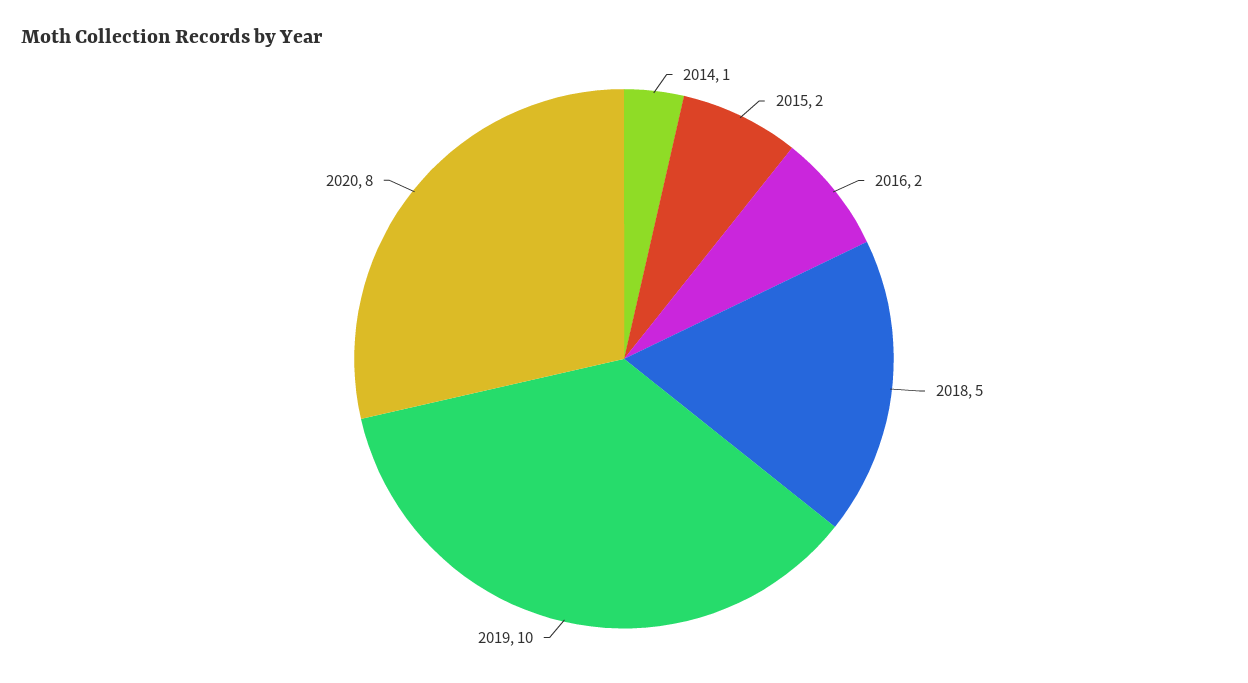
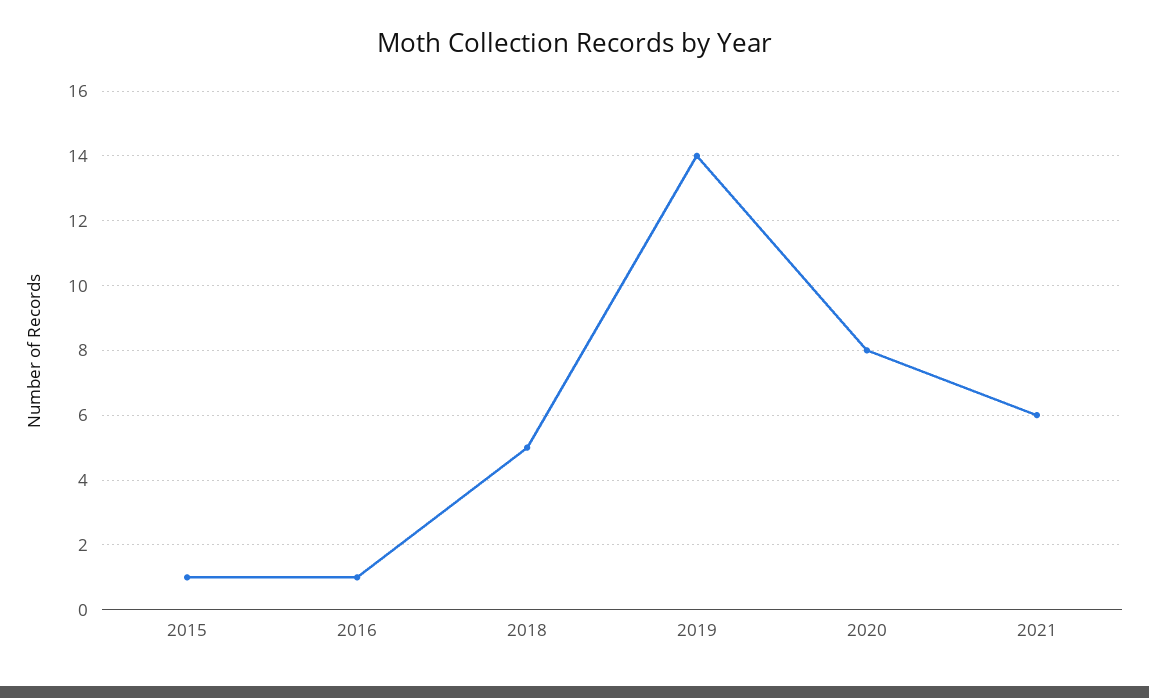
2014: 1 -> none
2015: 2 -> 1
2016: 2 -> 1
2019: 10 -> 14
2021: none -> 6

